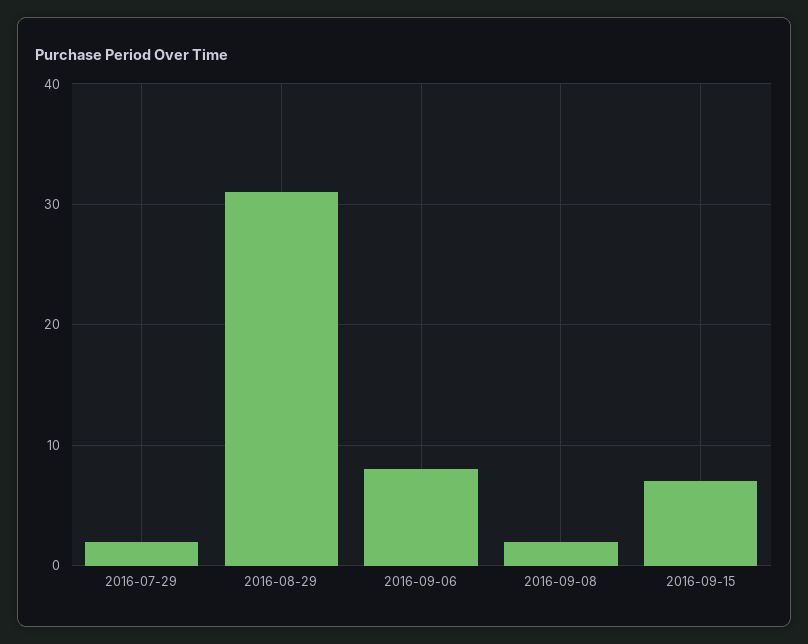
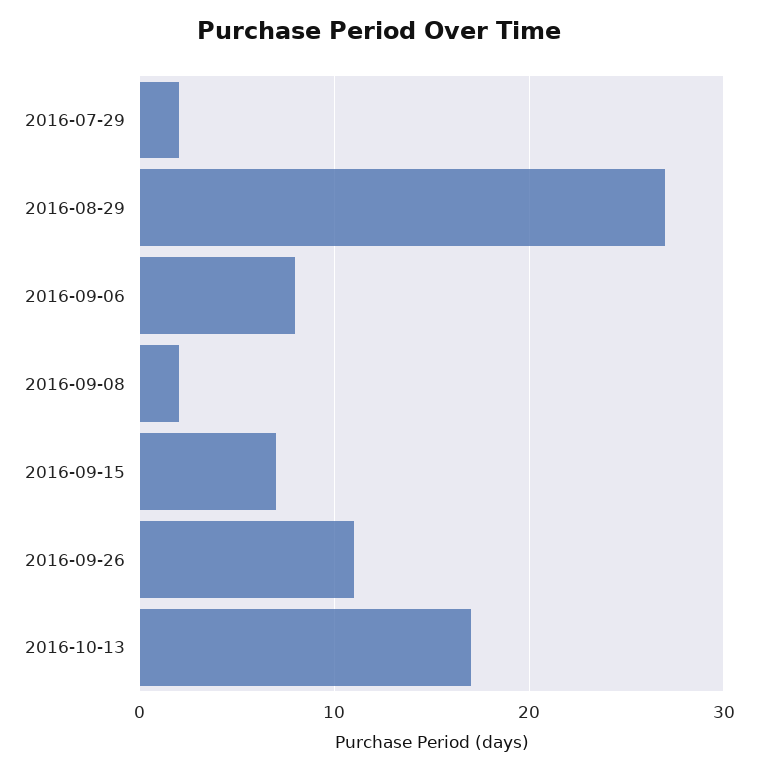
2016-08-29: 31 -> 27
2016-09-26: none -> 11
2016-10-13: none -> 17

